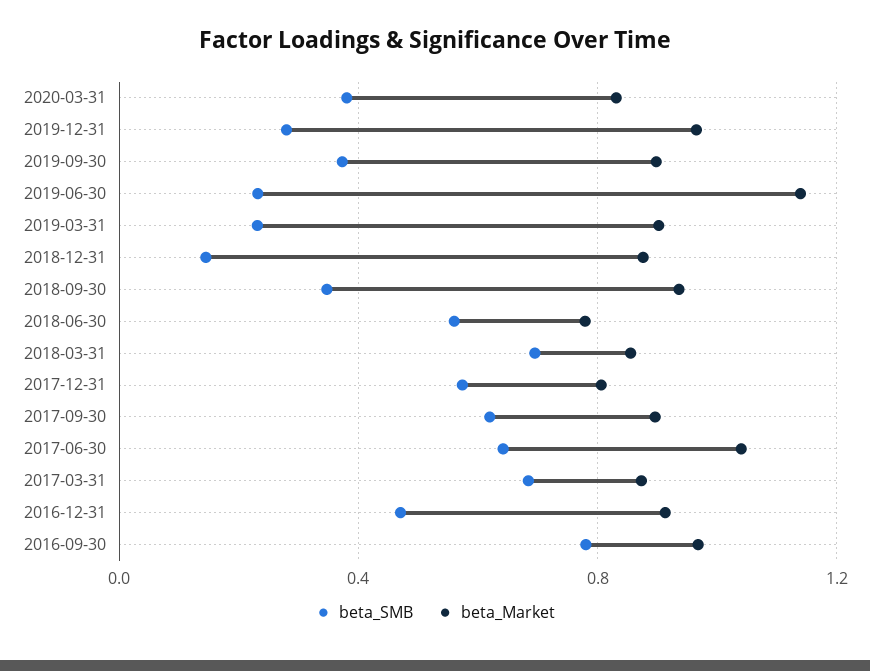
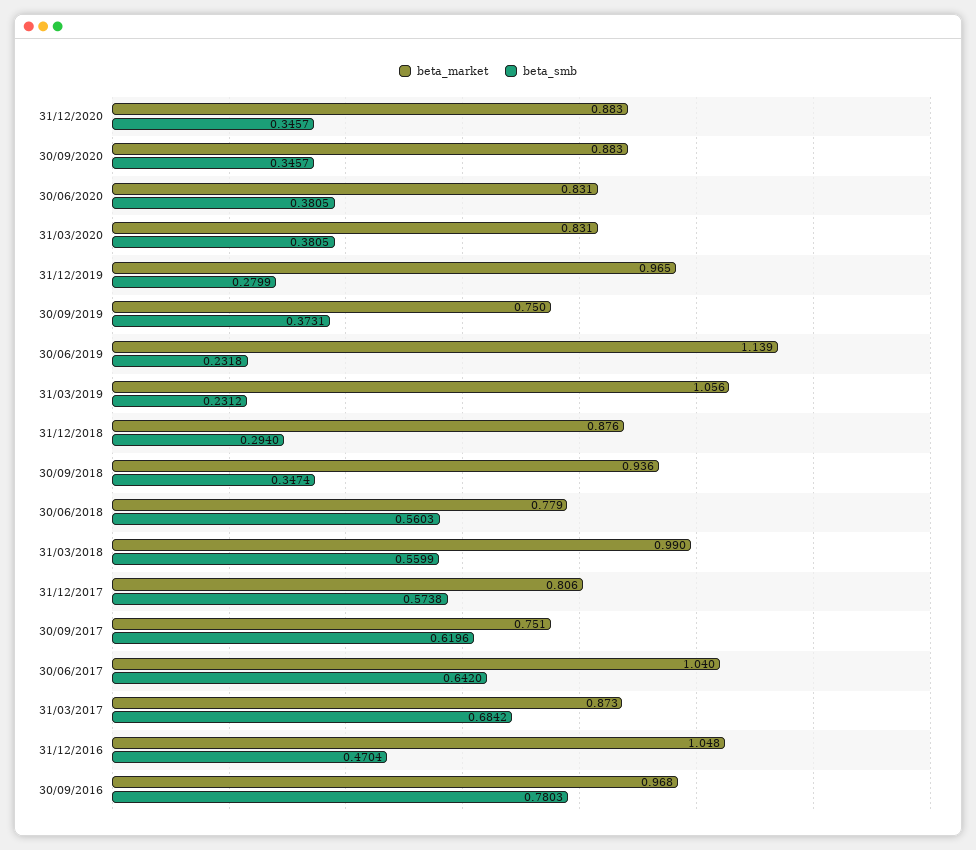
beta_Market, 2019-09-30: 0.9 -> 0.75
beta_Market, 2019-03-31: 0.9 -> 1.056
beta_SMB, 2018-12-31: 0.15 -> 0.294
beta_SMB, 2018-03-31: 0.7 -> 0.5599
beta_Market, 2018-03-31: 0.85 -> 0.99
beta_Market, 2017-09-30: 0.9 -> 0.751
beta_Market, 2016-12-31: 0.9 -> 1.048
beta_Market, 31/12/2020: none -> 0.883
beta_SMB, 31/12/2020: none -> 0.3457
beta_Market, 30/09/2020: none -> 0.883
beta_SMB, 30/09/2020: none -> 0.3457
beta_Market, 30/06/2020: none -> 0.831
beta_SMB, 30/06/2020: none -> 0.3805

